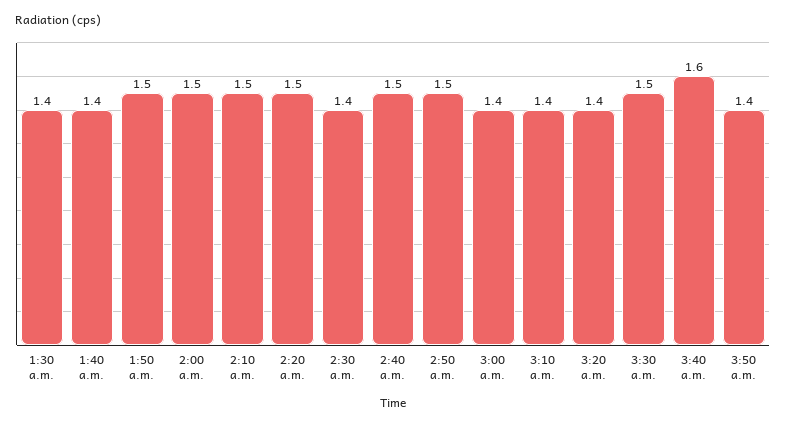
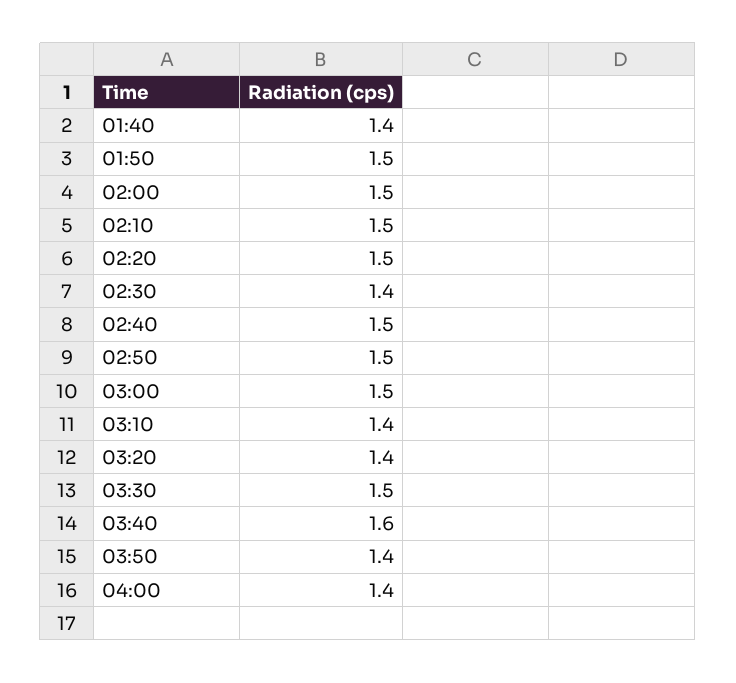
1:30 a.m.: 1.4 -> none
3:00 a.m.: 1.4 -> 1.5
04:00: none -> 1.4

